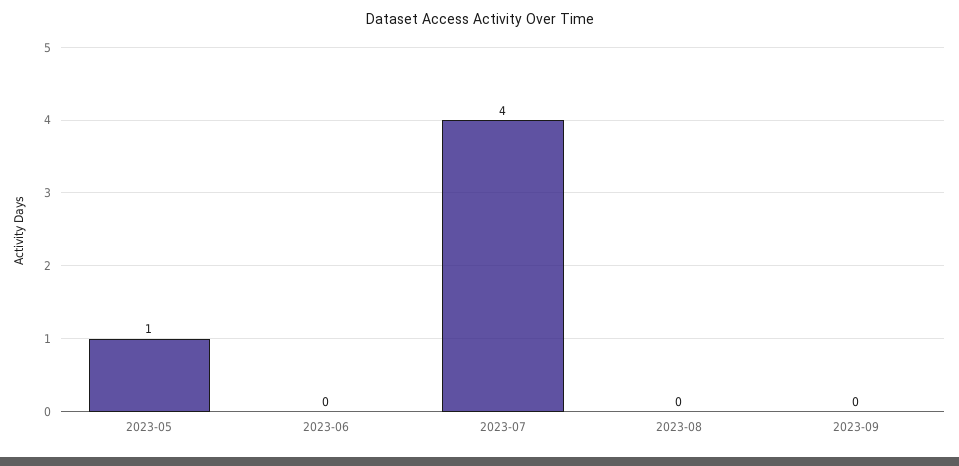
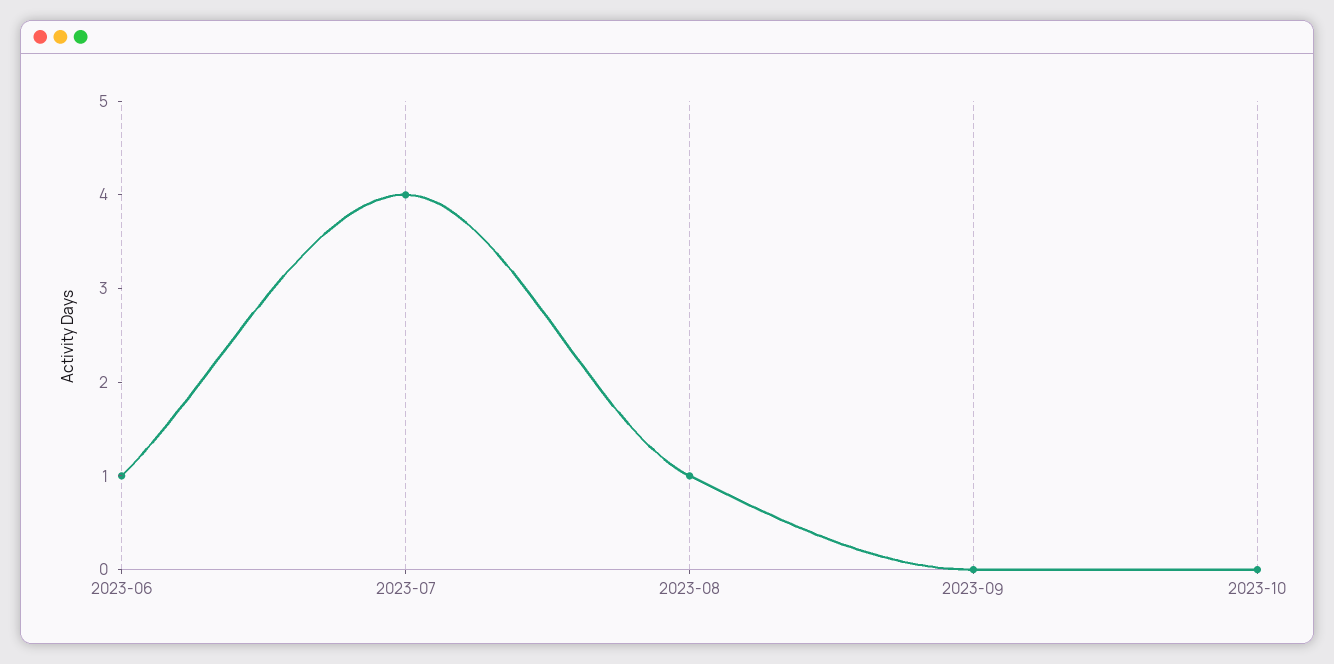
2023-05: 1 -> none
2023-06: 0 -> 1
2023-08: 0 -> 1
2023-10: none -> 0

